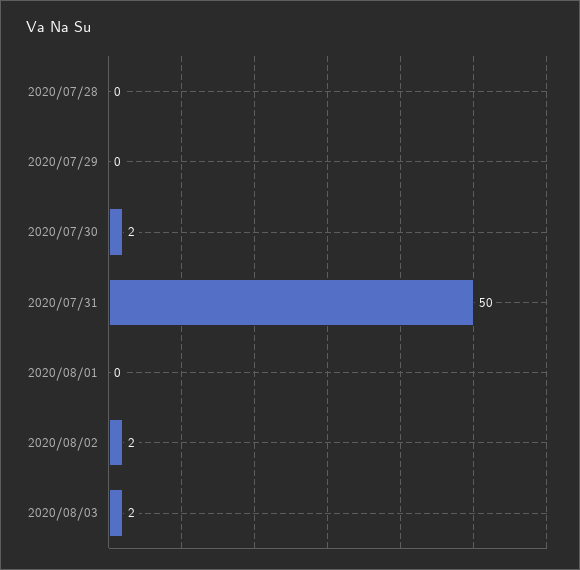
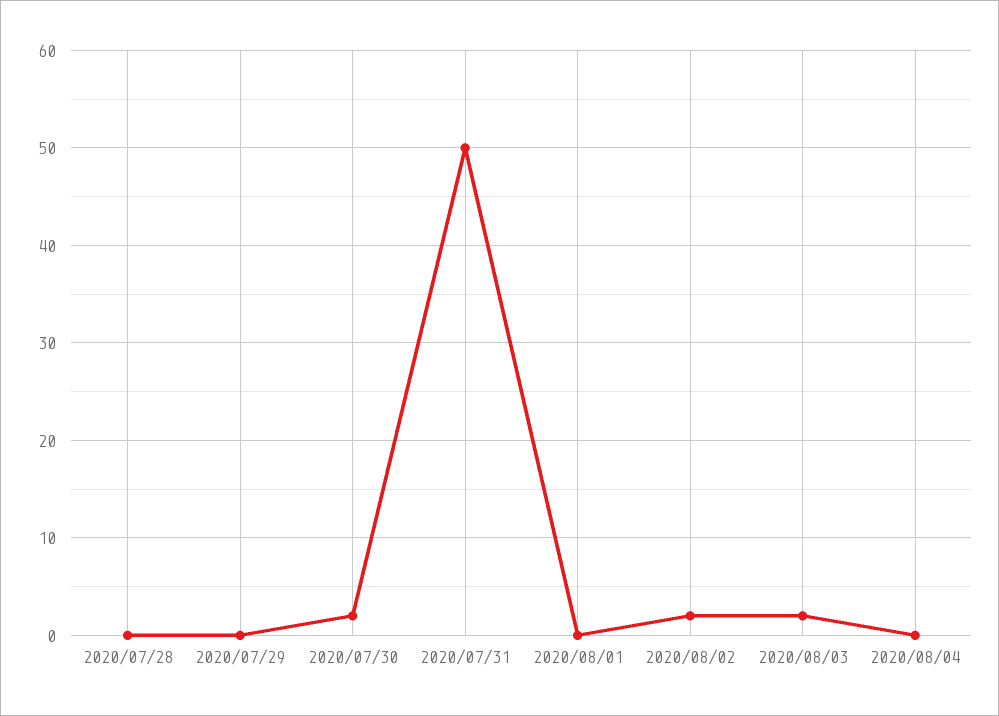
2020/08/04: none -> 0

